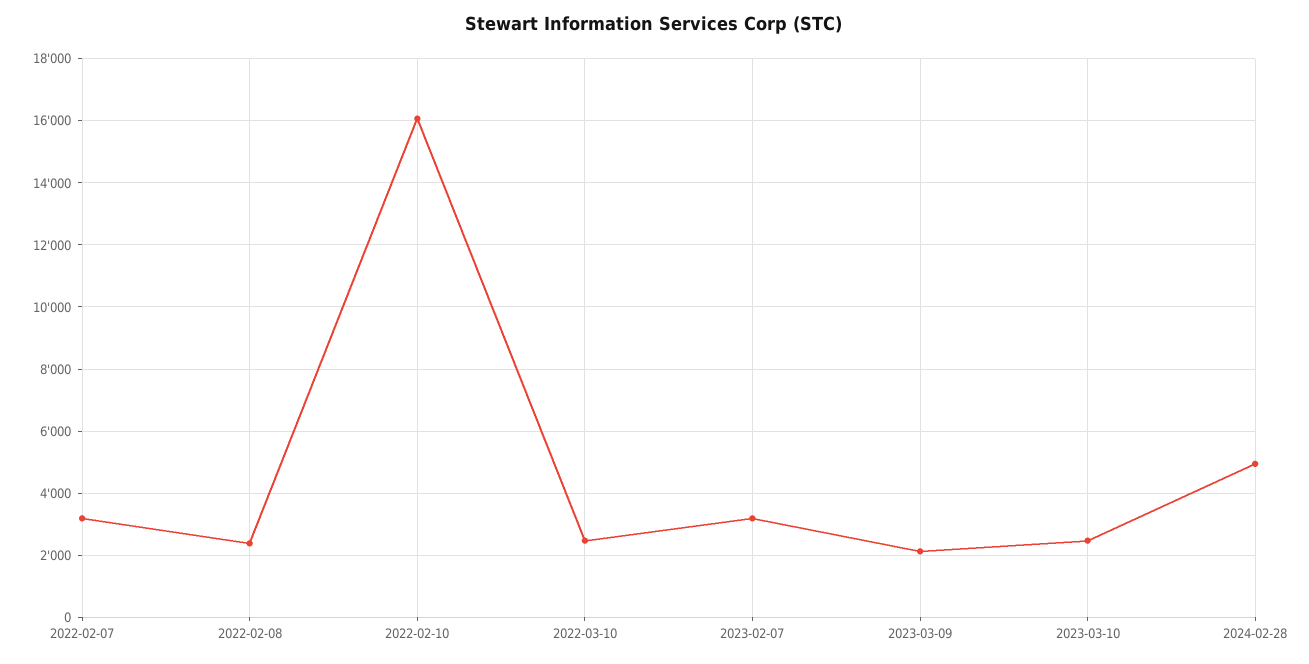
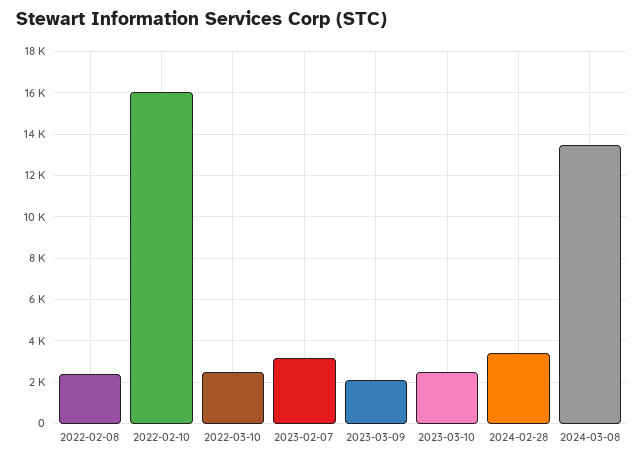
2022-02-07: 3200 -> none
2024-02-28: 5000 -> 3500
2024-03-08: none -> 13500

